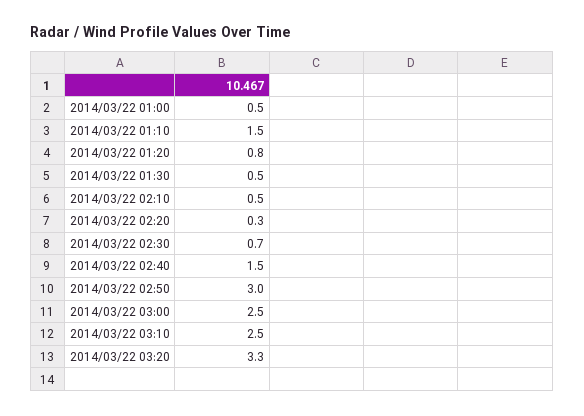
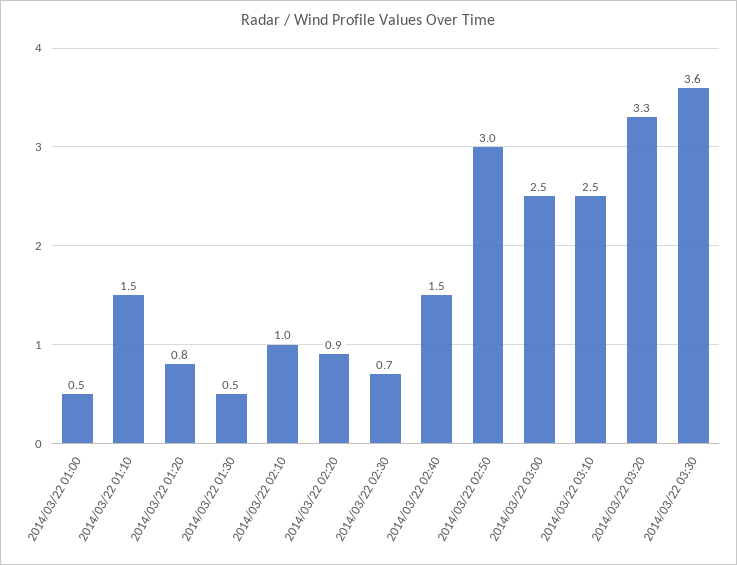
2014/03/22 02:10: 0.5 -> 1
2014/03/22 02:20: 0.3 -> 0.9
2014/03/22 03:30: none -> 3.6

